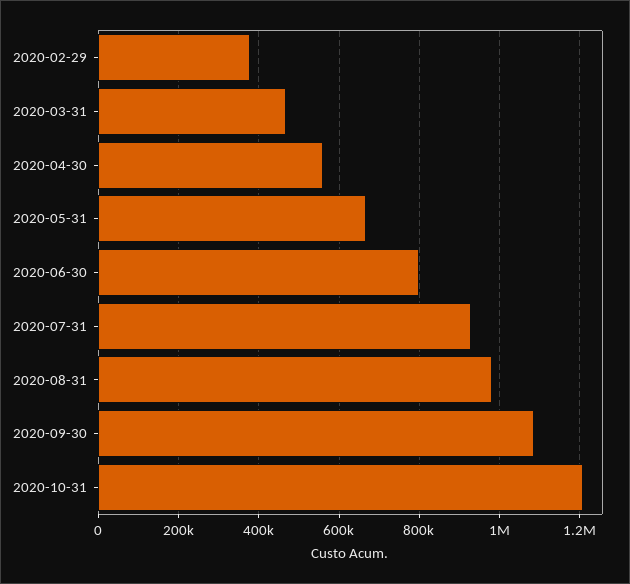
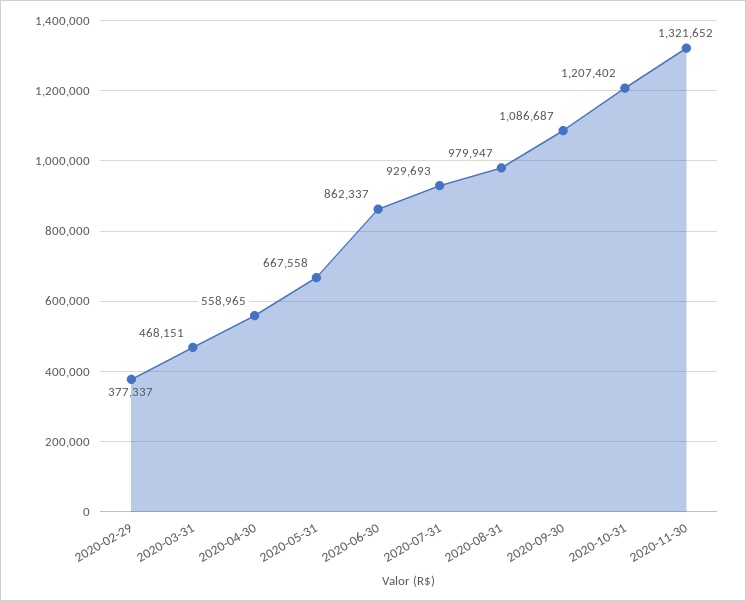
2020-06-30: 800000 -> 862337
2020-11-30: none -> 1321652

